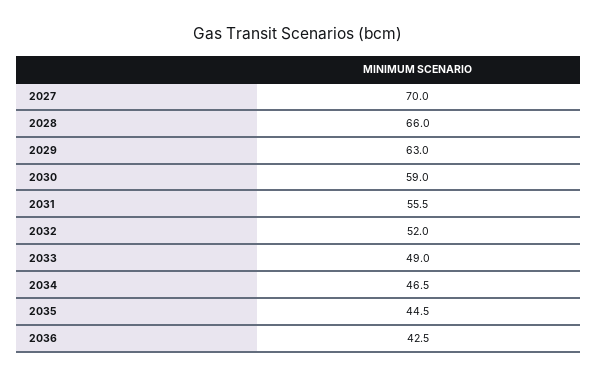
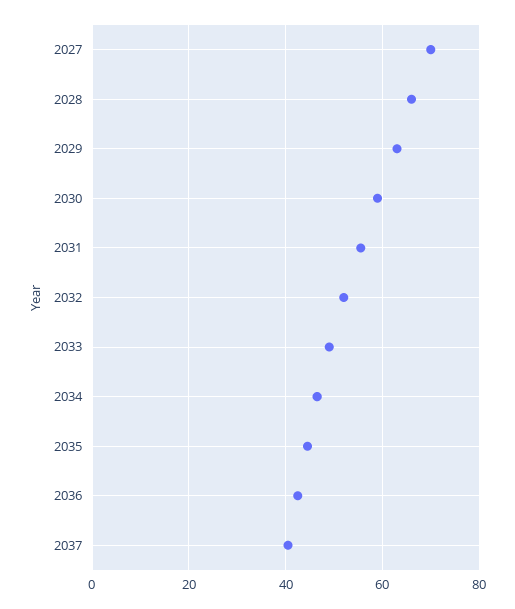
2037: none -> 40

